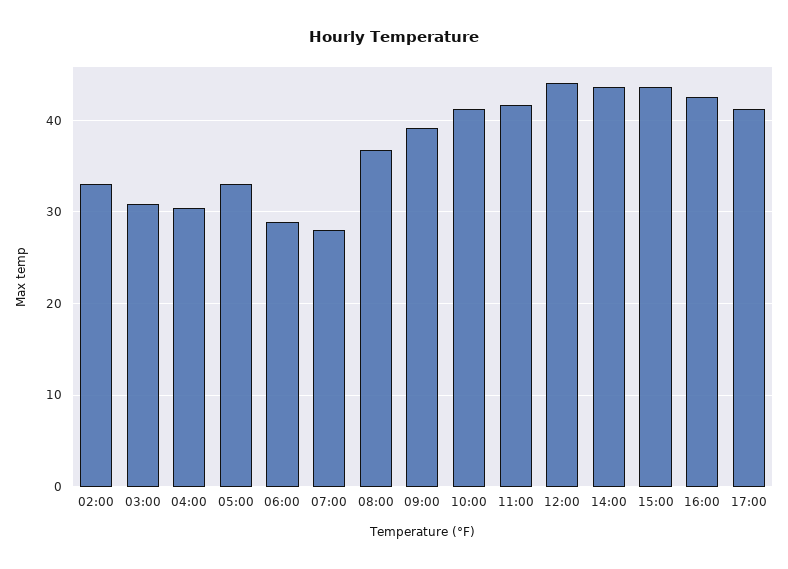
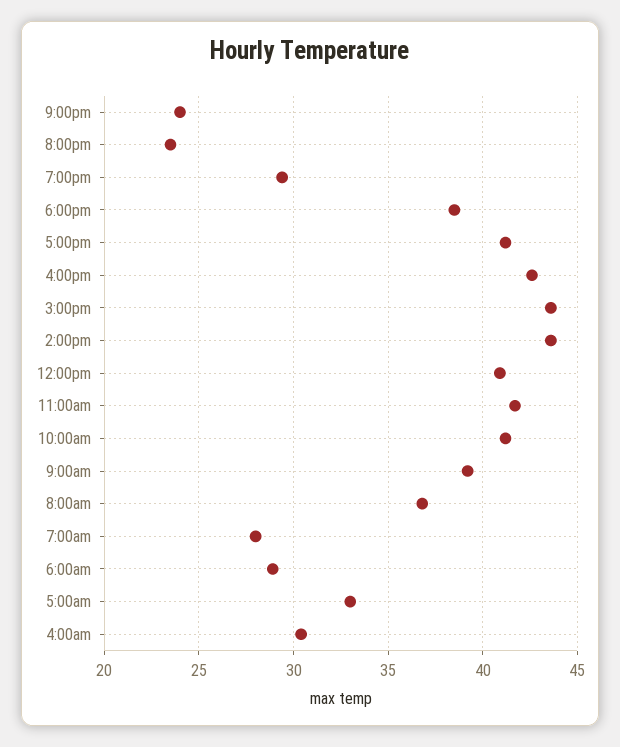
02:00: 33 -> none
03:00: 31 -> none
12:00: 44 -> 41
9:00pm: none -> 24
8:00pm: none -> 23.5
7:00pm: none -> 29.5
6:00pm: none -> 38.5

